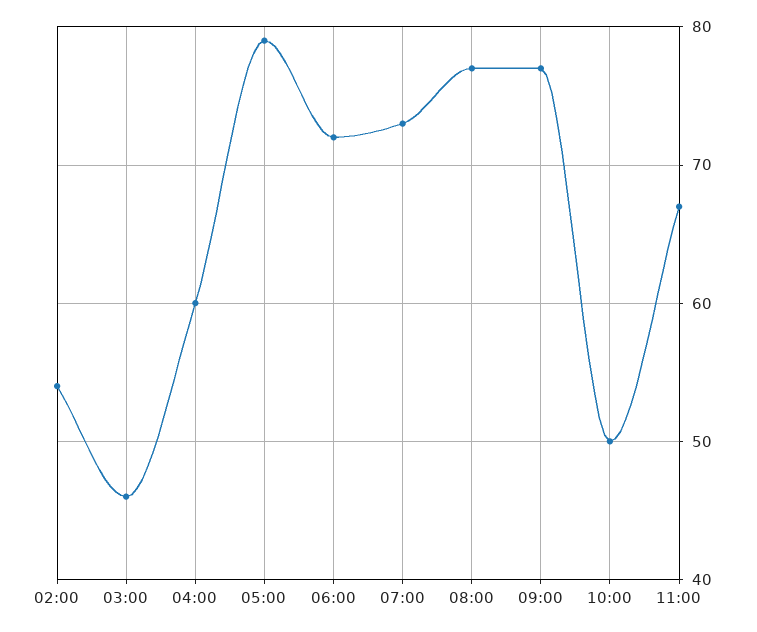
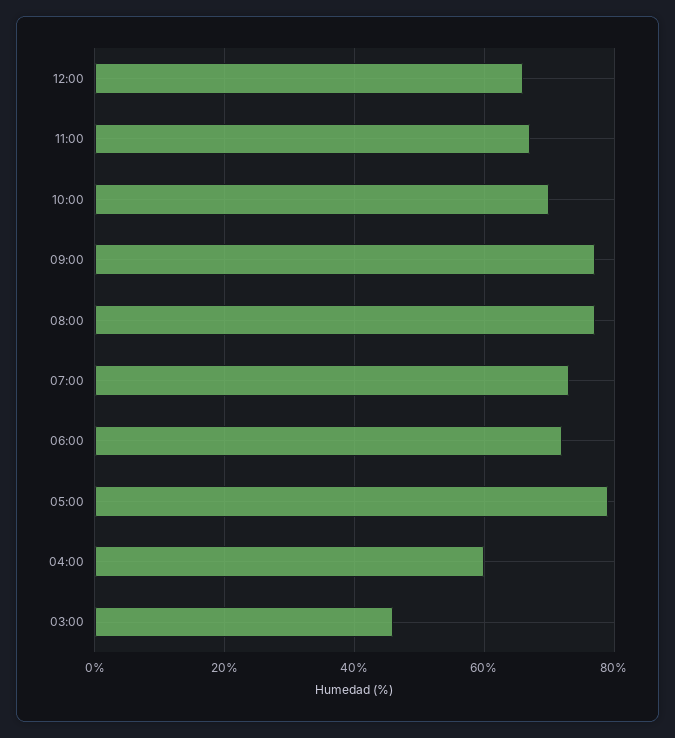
02:00: 54 -> none
10:00: 50 -> 70
12:00: none -> 65

